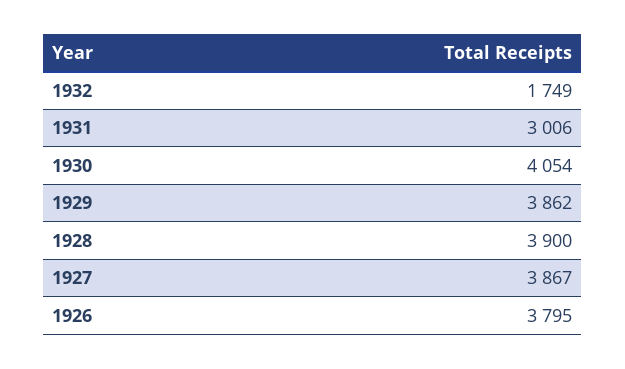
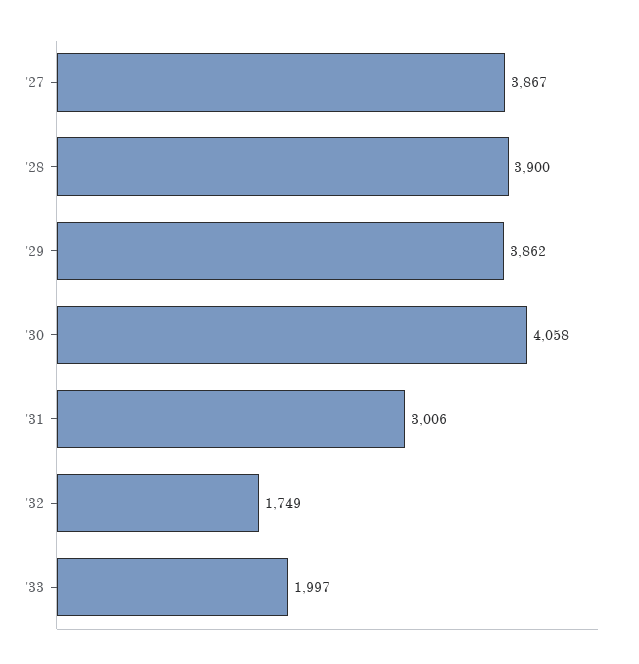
1930: 4054 -> 4058
1926: 3795 -> none
'33: none -> 1997

